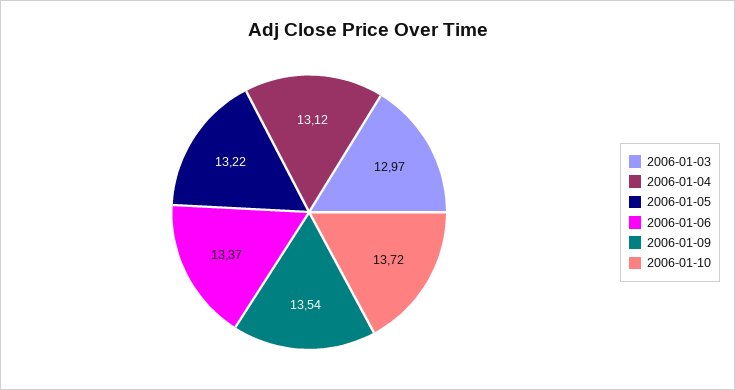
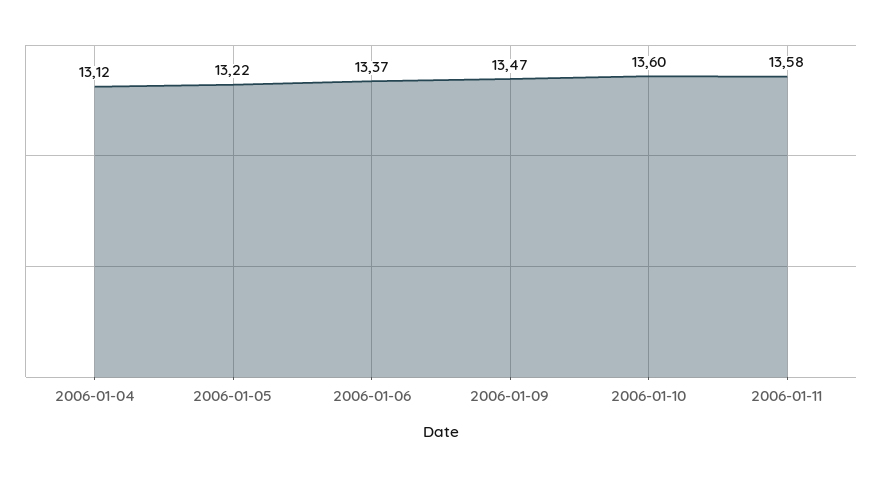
2006-01-03: 12.97 -> none
2006-01-09: 13.54 -> 13.47
2006-01-10: 13.72 -> 13.6
2006-01-11: none -> 13.58

